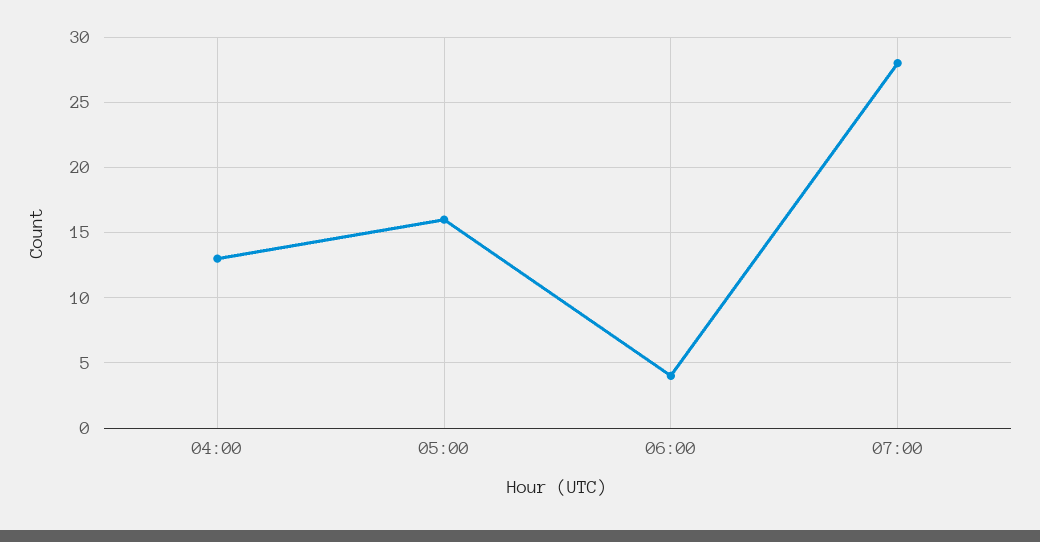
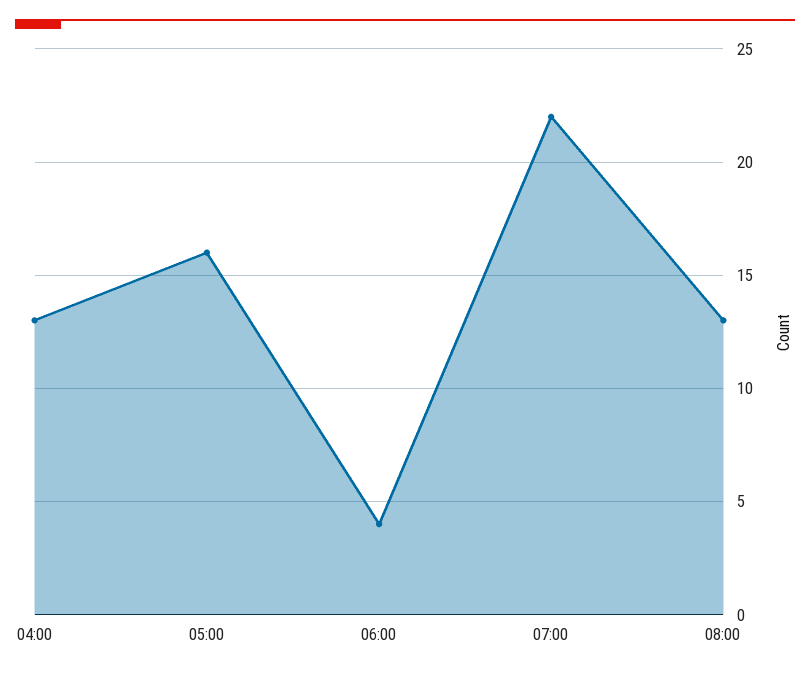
07:00: 28 -> 22
08:00: none -> 13

